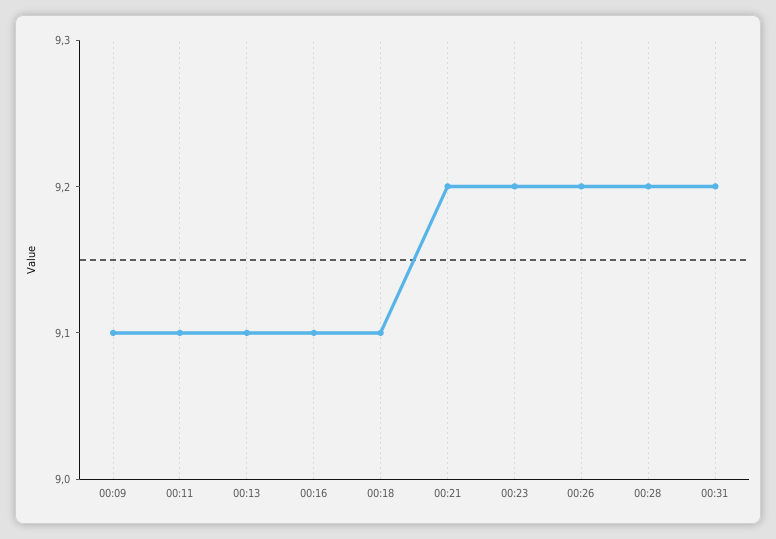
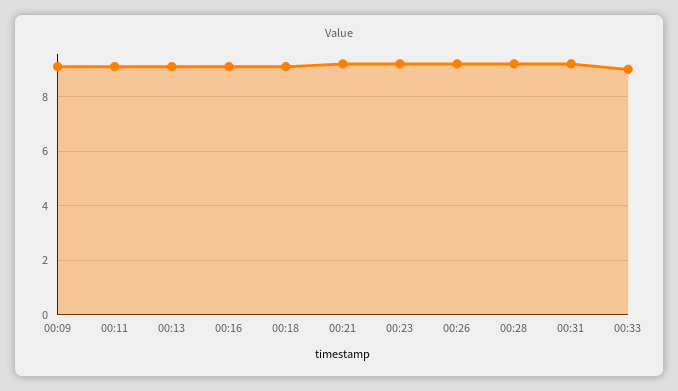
00:33: none -> 9

